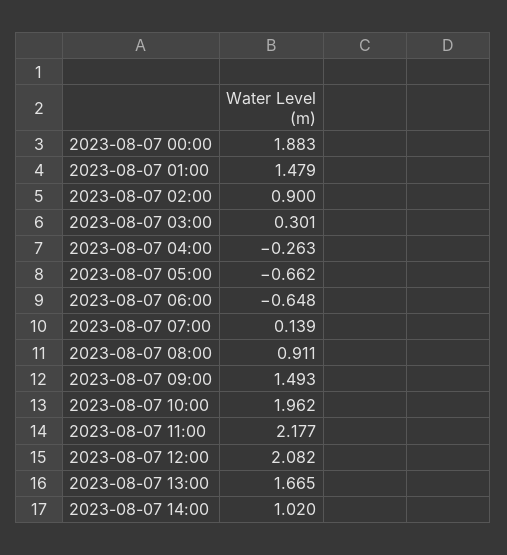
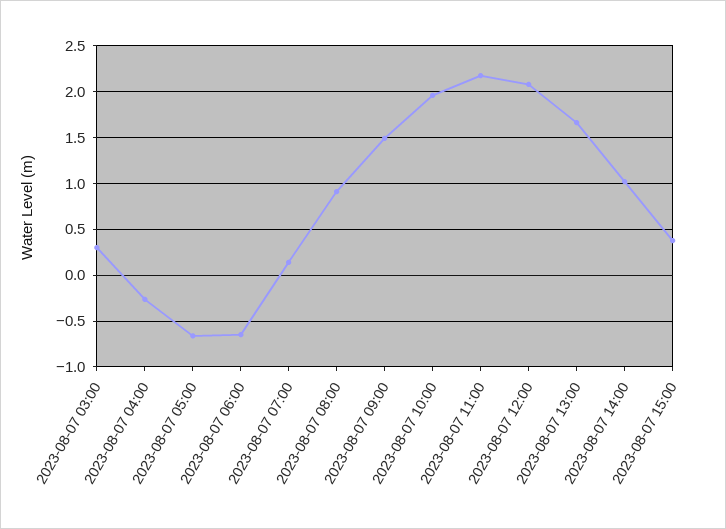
2023-08-07 00:00: 1.883 -> none
2023-08-07 01:00: 1.479 -> none
2023-08-07 02:00: 0.9 -> none
2023-08-07 15:00: none -> 0.4

